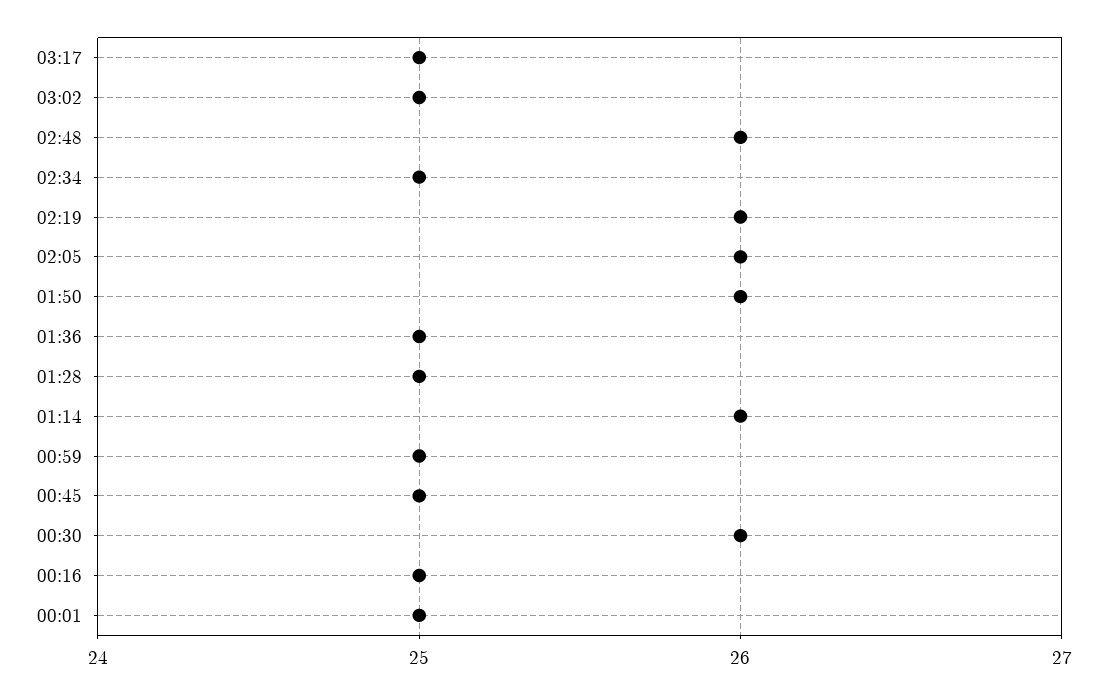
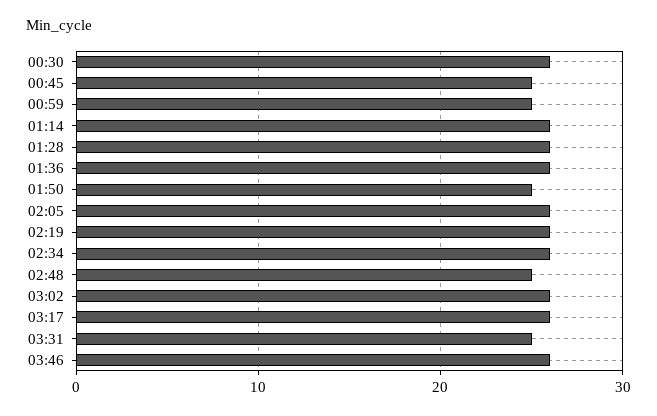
03:17: 25 -> 26
03:02: 25 -> 26
02:48: 26 -> 25
02:34: 25 -> 26
01:50: 26 -> 25
01:36: 25 -> 26
01:28: 25 -> 26
00:16: 25 -> none
00:01: 25 -> none
03:31: none -> 25
03:46: none -> 26

